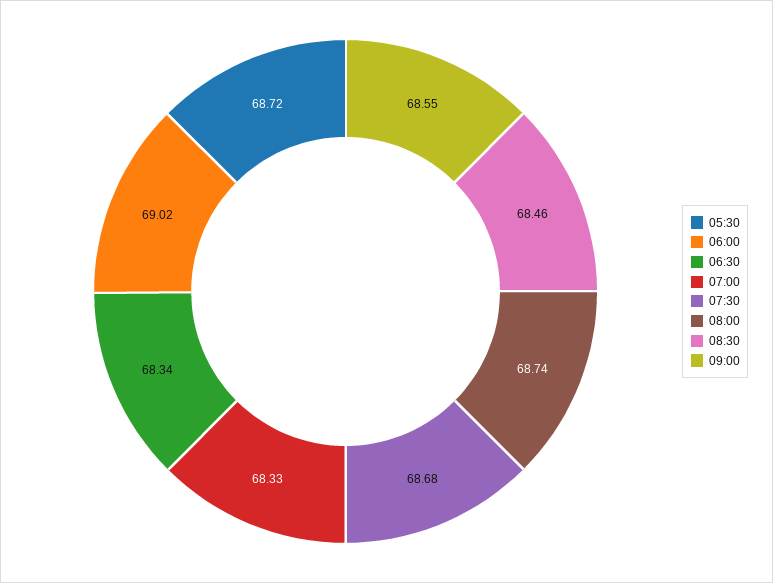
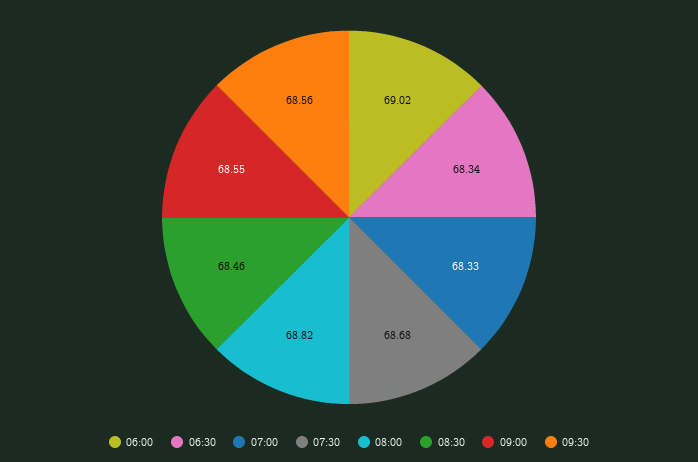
05:30: 68.72 -> none
08:00: 68.74 -> 68.82
09:30: none -> 68.56

